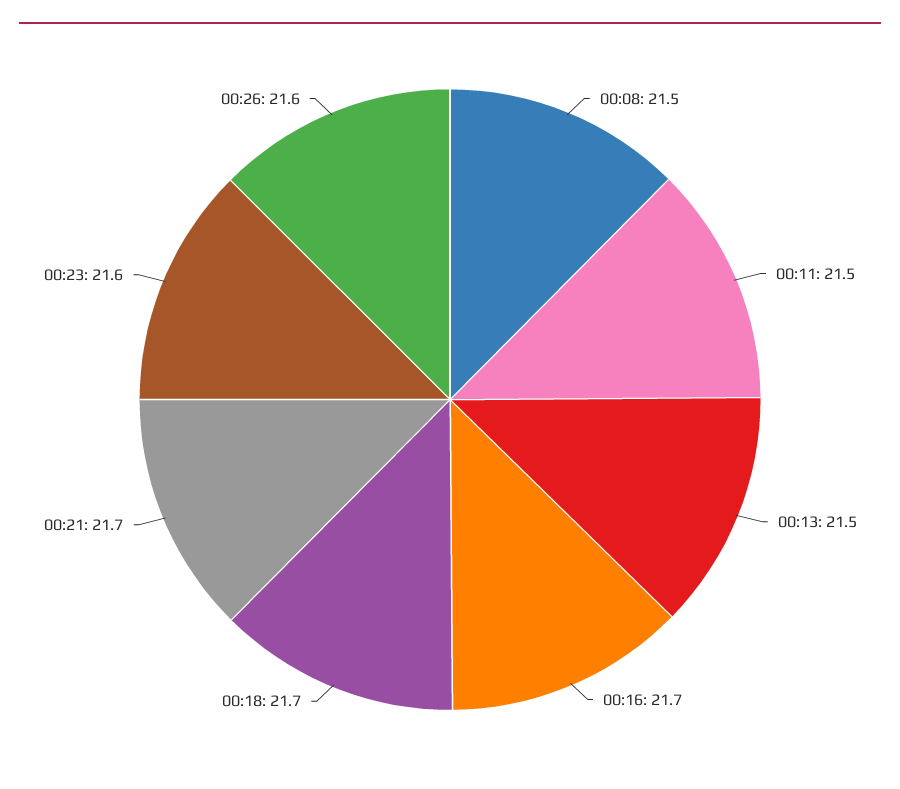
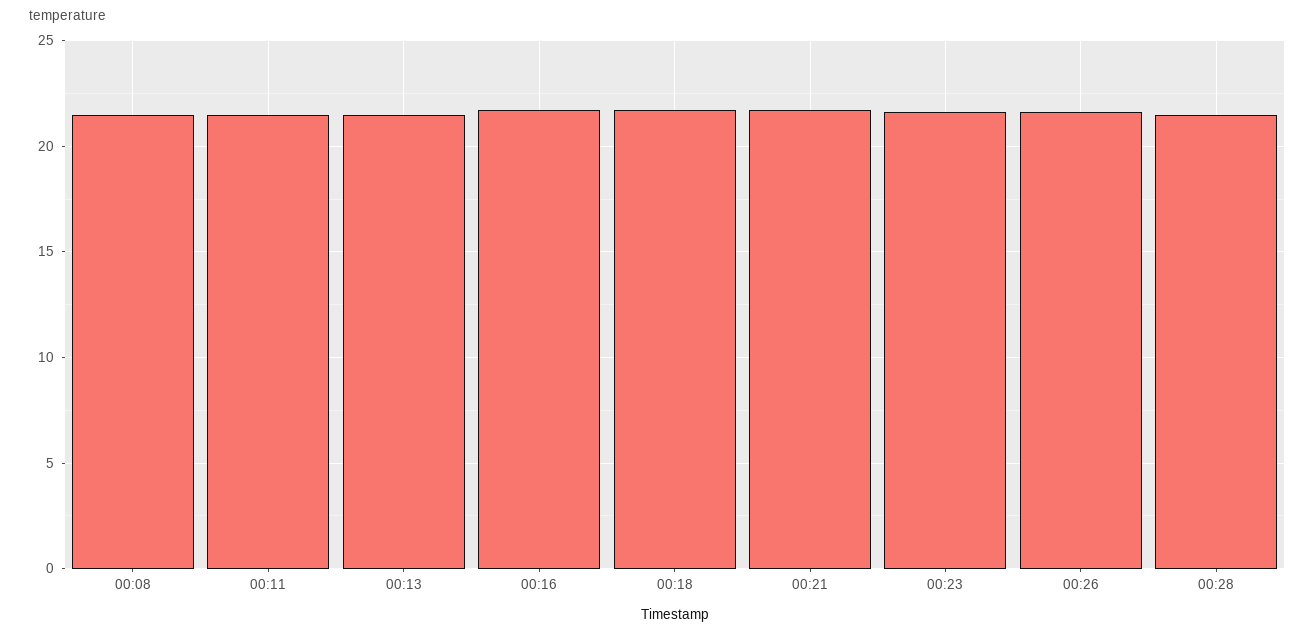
00:28: none -> 21.5

